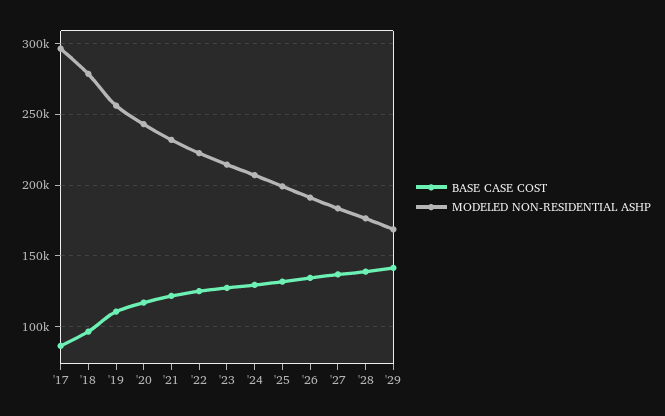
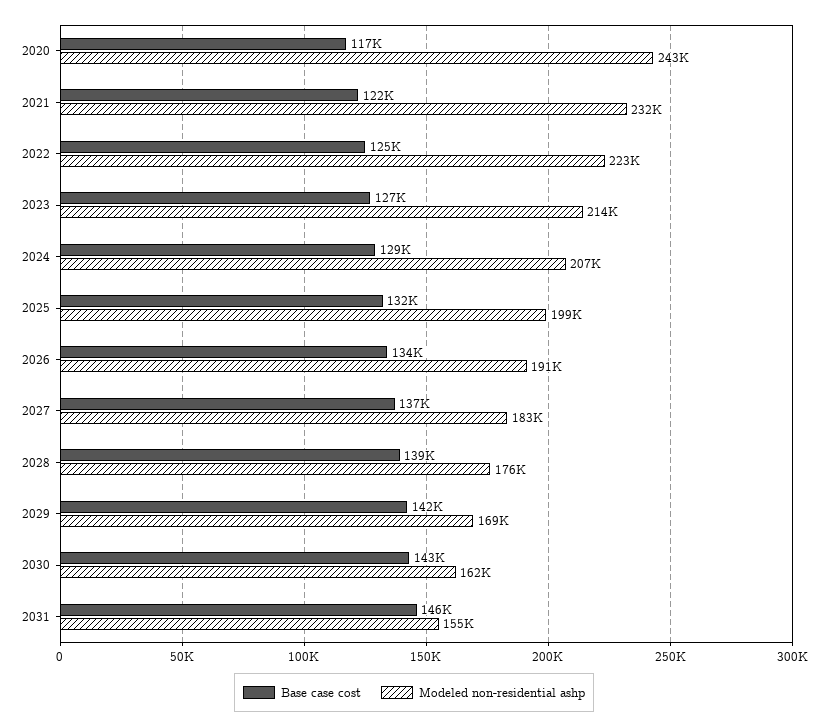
BASE CASE COST, '17: 85000 -> none
MODELED NON-RESIDENTIAL ASHP, '17: 295000 -> none
BASE CASE COST, '18: 95000 -> none
MODELED NON-RESIDENTIAL ASHP, '18: 280000 -> none
BASE CASE COST, '19: 110000 -> none
MODELED NON-RESIDENTIAL ASHP, '19: 255000 -> none
BASE CASE COST, 2030: none -> 143000
MODELED NON-RESIDENTIAL ASHP, 2030: none -> 162000
BASE CASE COST, 2031: none -> 146000
MODELED NON-RESIDENTIAL ASHP, 2031: none -> 155000

